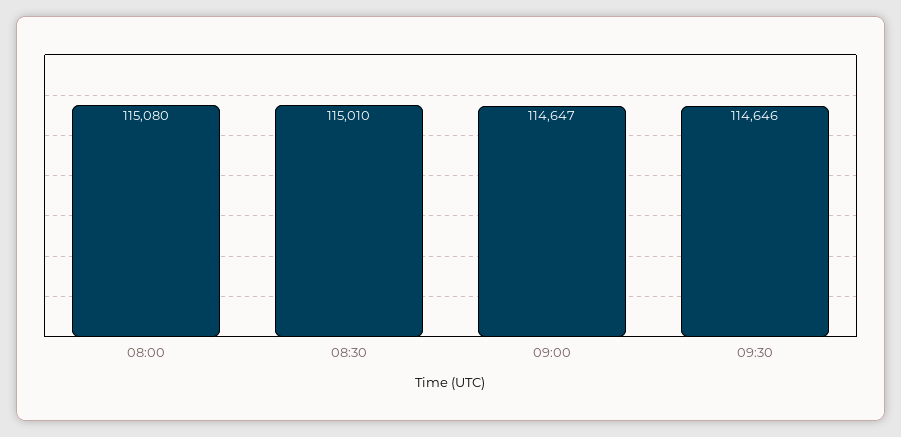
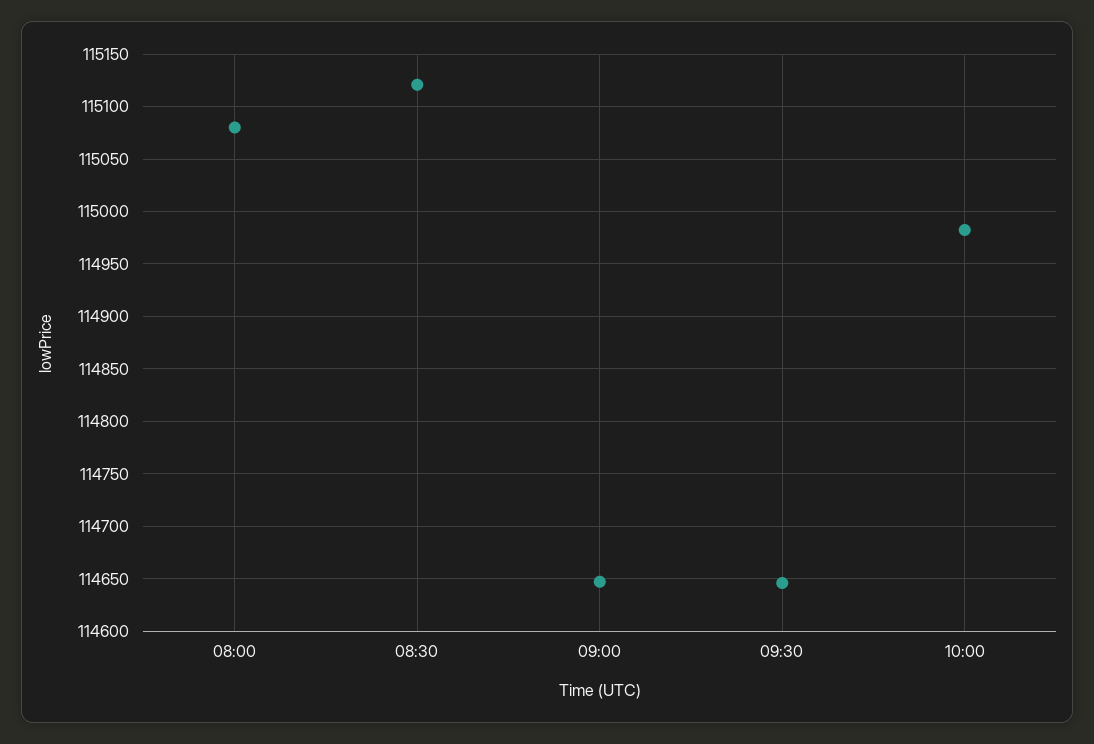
08:30: 115010 -> 115120
10:00: none -> 114980

